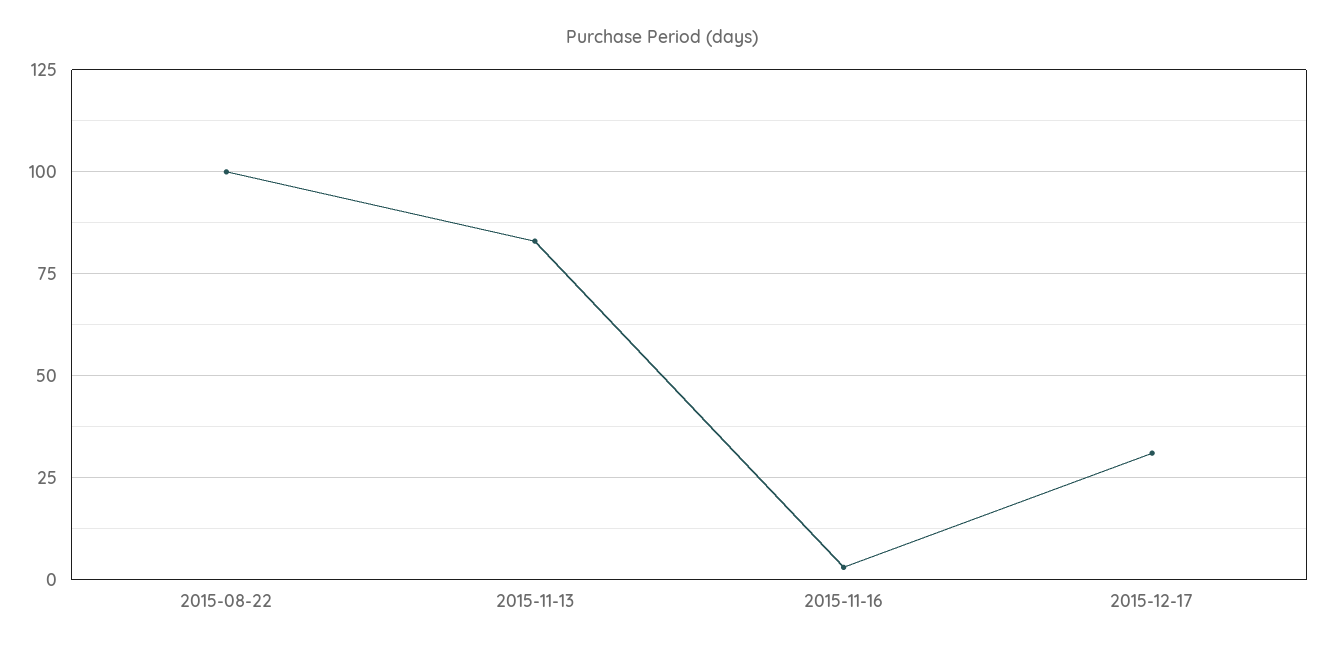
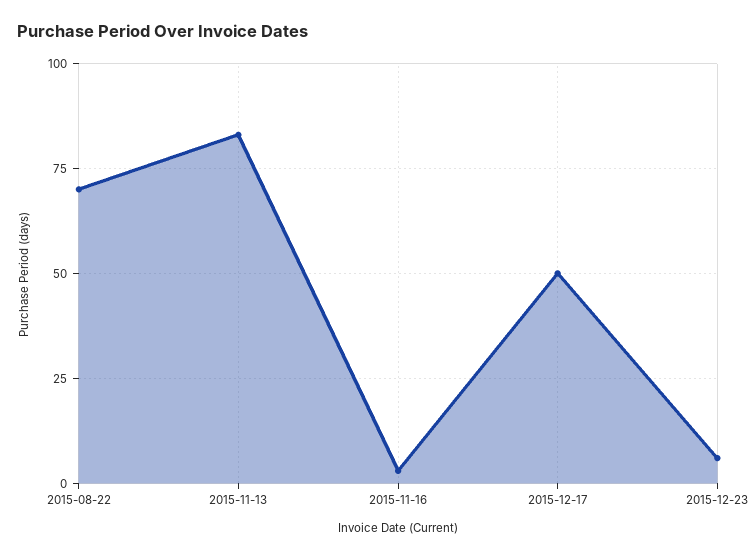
2015-08-22: 100 -> 70
2015-12-17: 30 -> 50
2015-12-23: none -> 5

